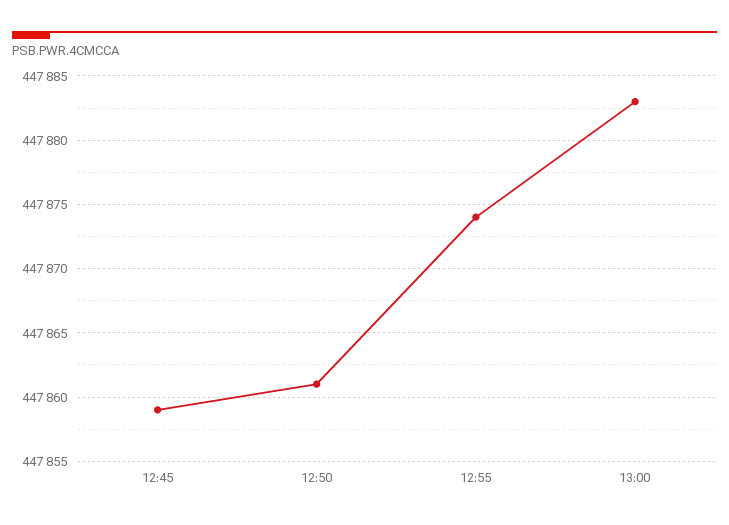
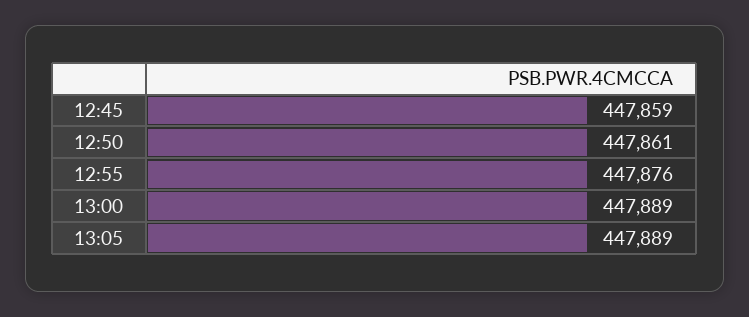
12:55: 447874 -> 447876
13:00: 447883 -> 447889
13:05: none -> 447889

